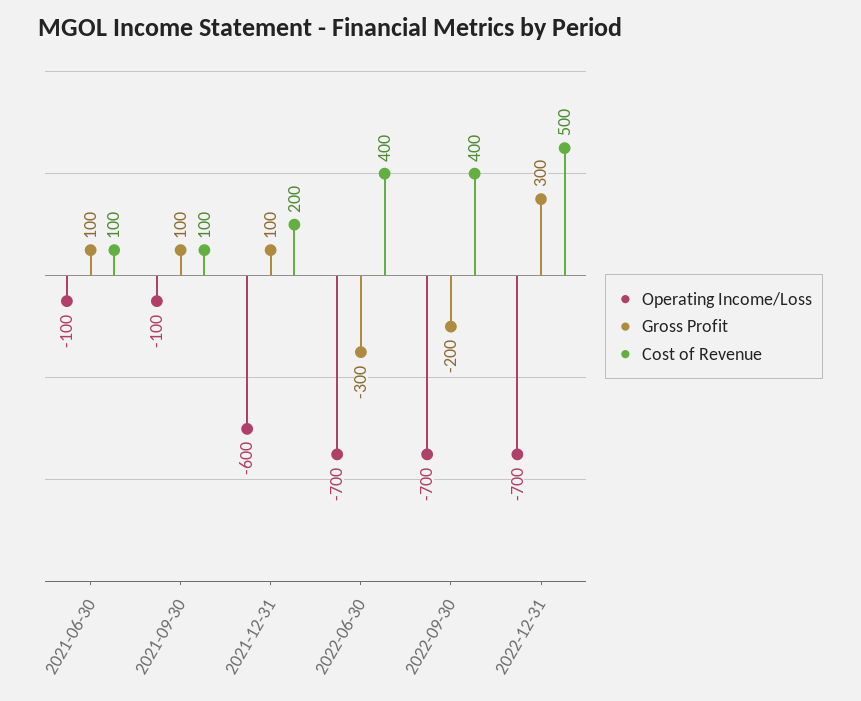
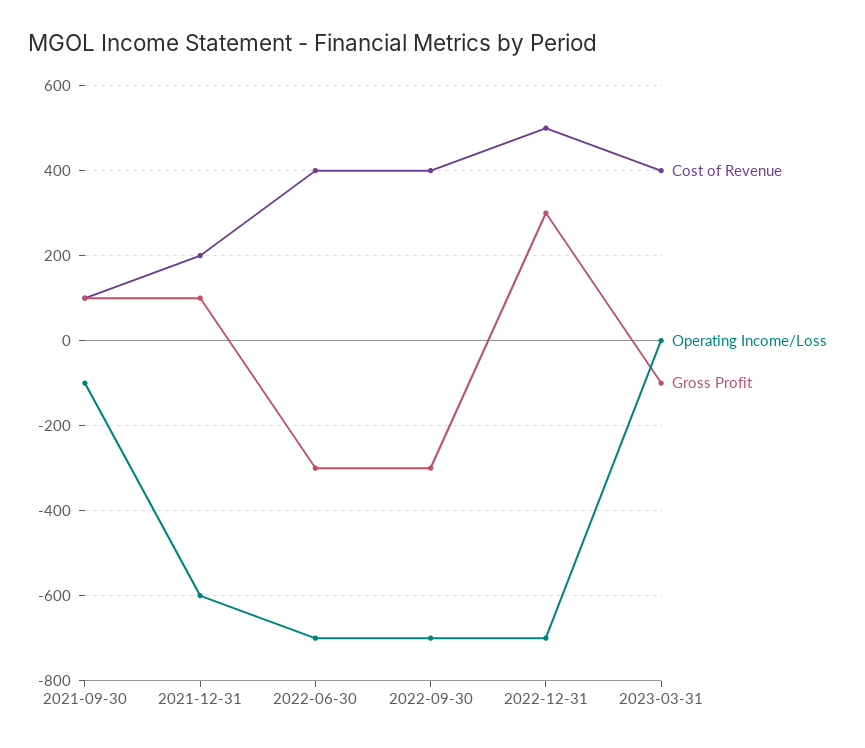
Operating Income/Loss, 2021-06-30: -100 -> none
Gross Profit, 2021-06-30: 100 -> none
Cost of Revenue, 2021-06-30: 100 -> none
Gross Profit, 2022-09-30: -200 -> -300
Cost of Revenue, 2023-03-31: none -> 400
Operating Income/Loss, 2023-03-31: none -> 0
Gross Profit, 2023-03-31: none -> -100

